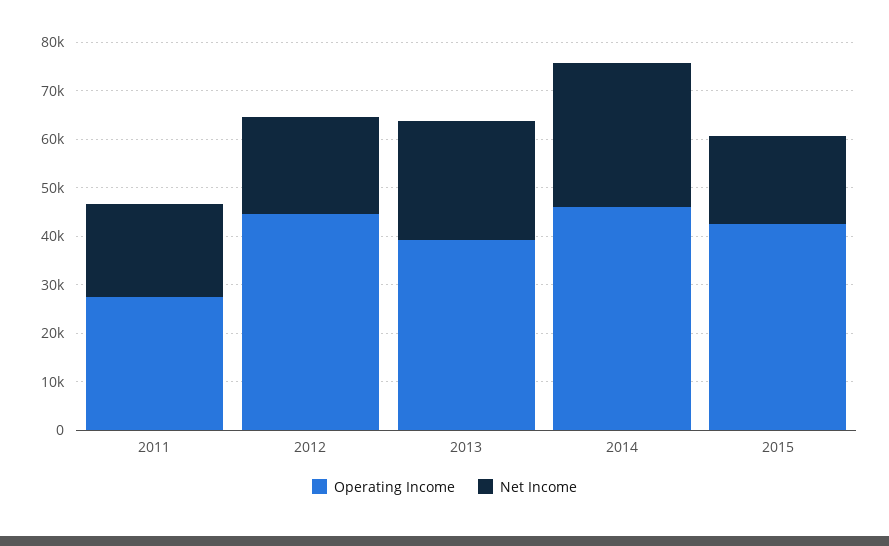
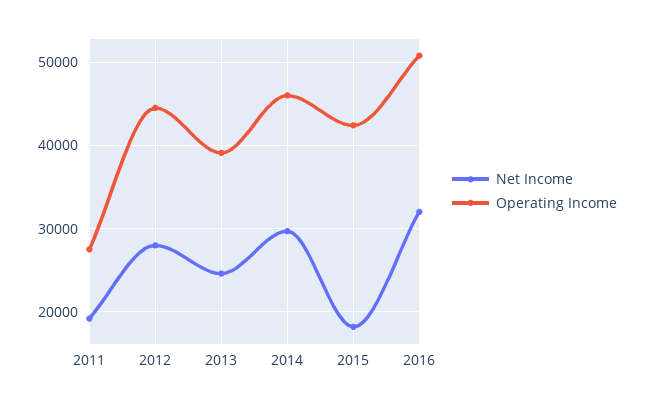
Net Income, 2012: 20000 -> 28000
Net Income, 2016: none -> 32000
Operating Income, 2016: none -> 51000

